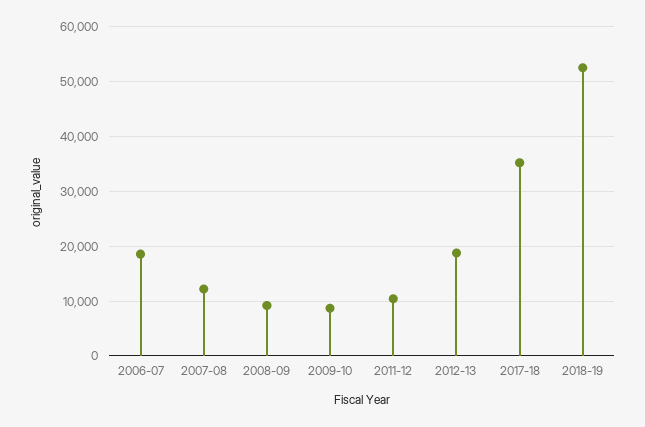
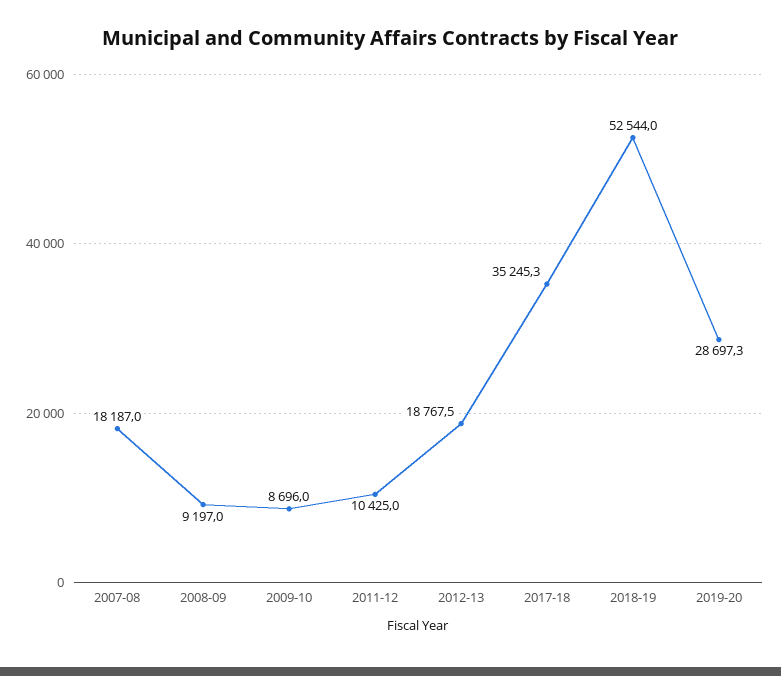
2006-07: 18000 -> none
2007-08: 12000 -> 18187
2019-20: none -> 28697.3

